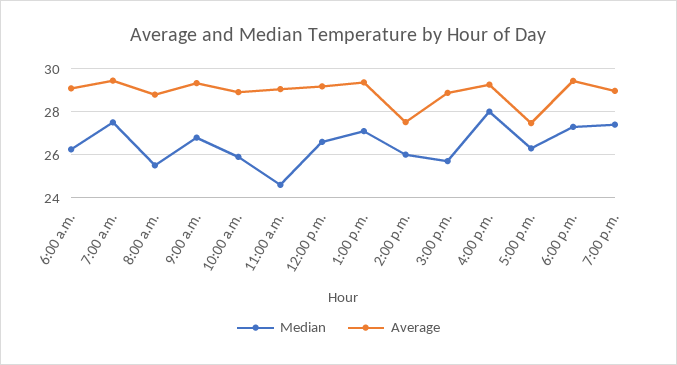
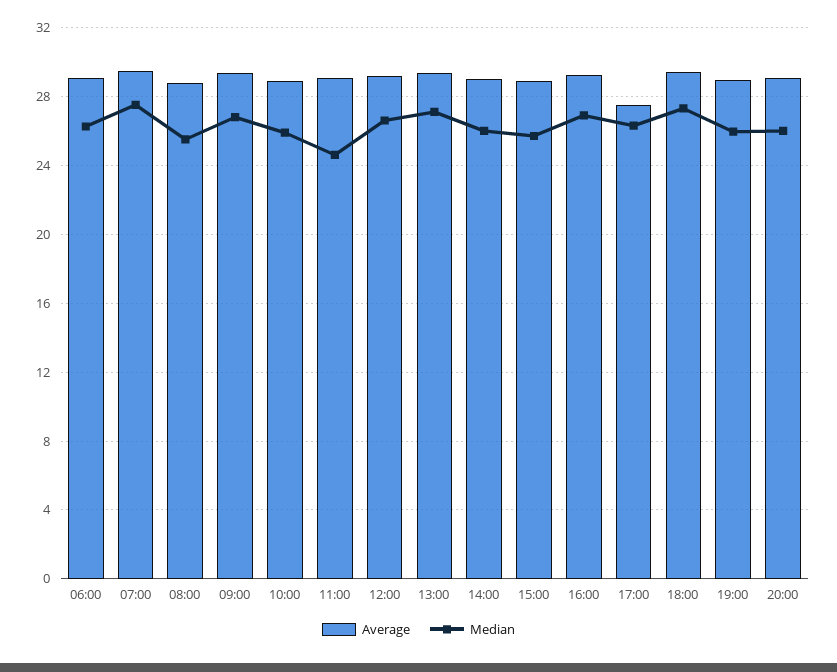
Average, 2:00 p.m.: 27.5 -> 29
Median, 4:00 p.m.: 28 -> 27
Median, 7:00 p.m.: 27.5 -> 26
Average, 20:00: none -> 29
Median, 20:00: none -> 26

